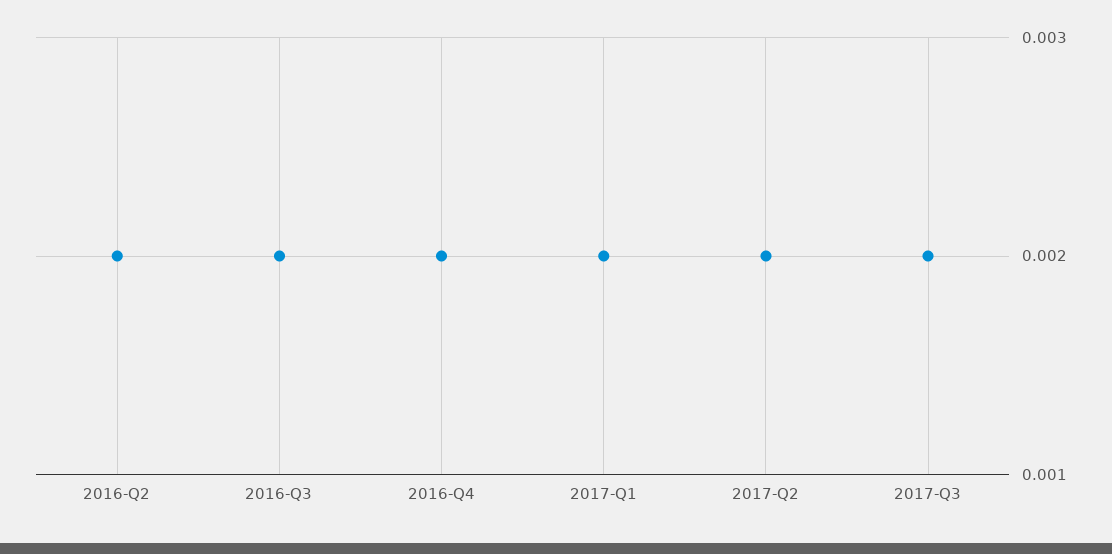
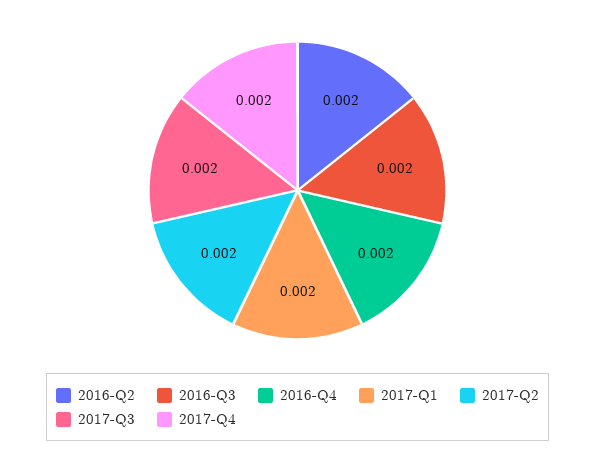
2017-Q4: none -> 0.002

